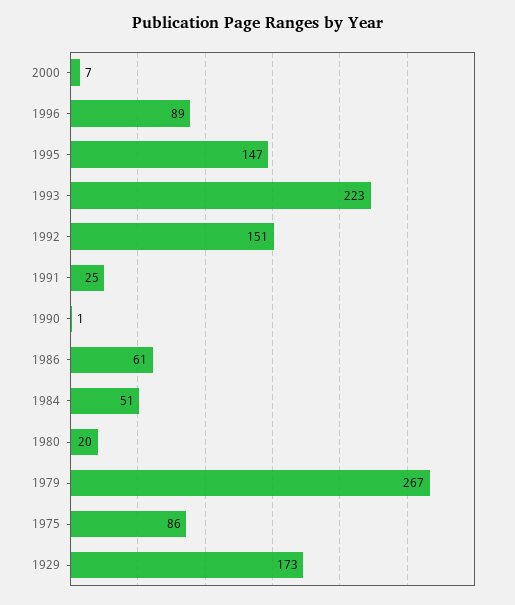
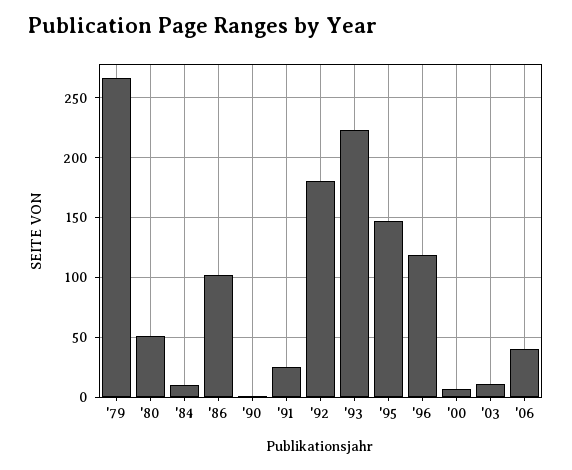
1996: 89 -> 120
1992: 151 -> 180
1986: 61 -> 100
1984: 51 -> 10
1980: 20 -> 50
1975: 86 -> none
1929: 173 -> none
'03: none -> 10
'06: none -> 40

